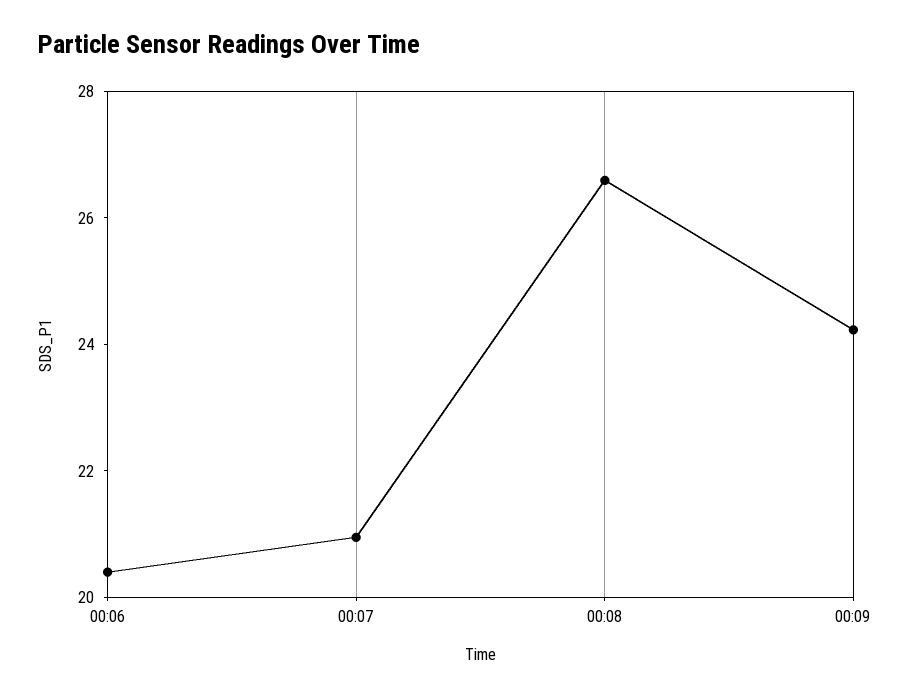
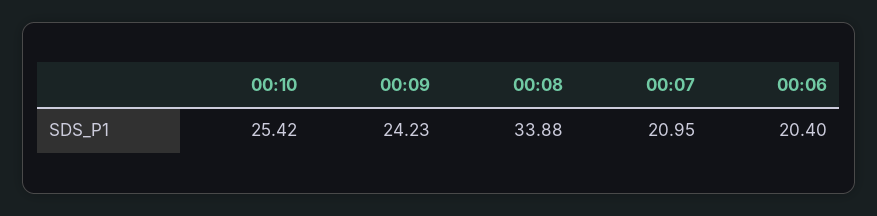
00:08: 26.5 -> 33.88
00:10: none -> 25.42

